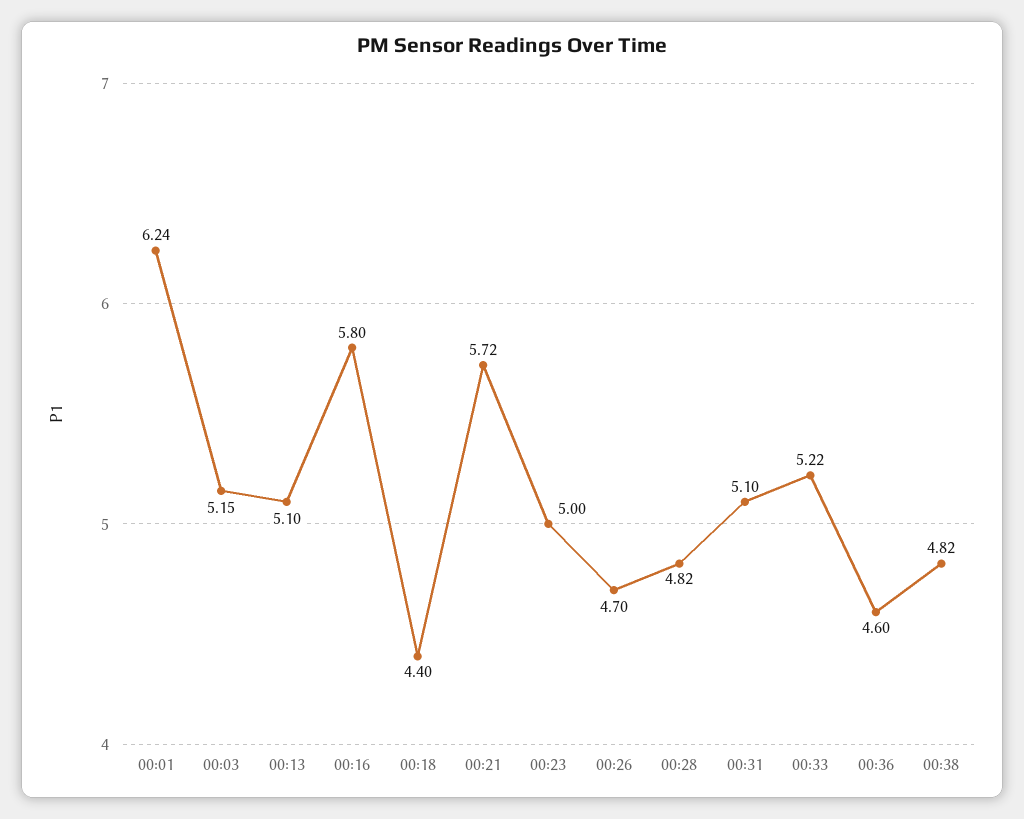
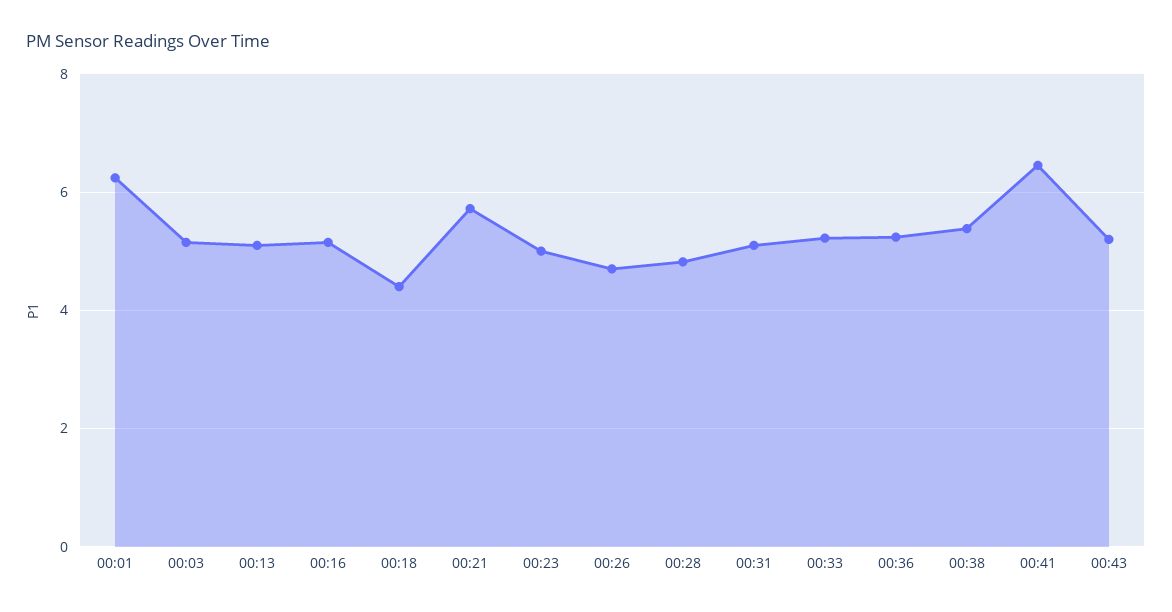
00:16: 5.8 -> 5.2
00:36: 4.6 -> 5.2
00:38: 4.82 -> 5.4
00:41: none -> 6.4
00:43: none -> 5.2

